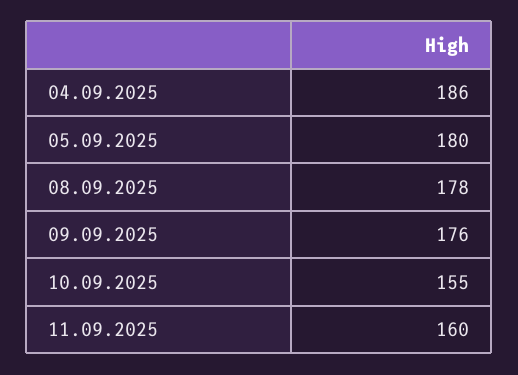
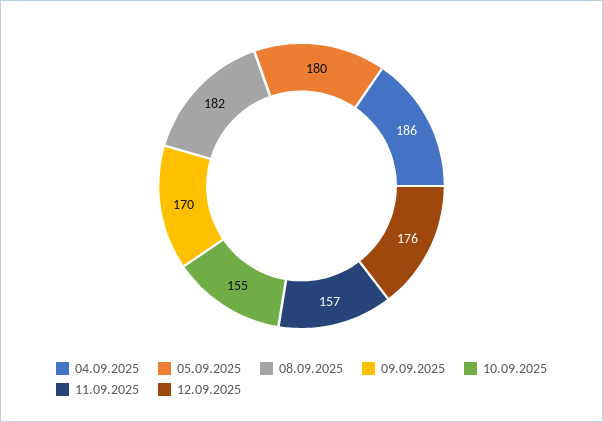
08.09.2025: 178 -> 182
09.09.2025: 176 -> 170
11.09.2025: 160 -> 157
12.09.2025: none -> 176

